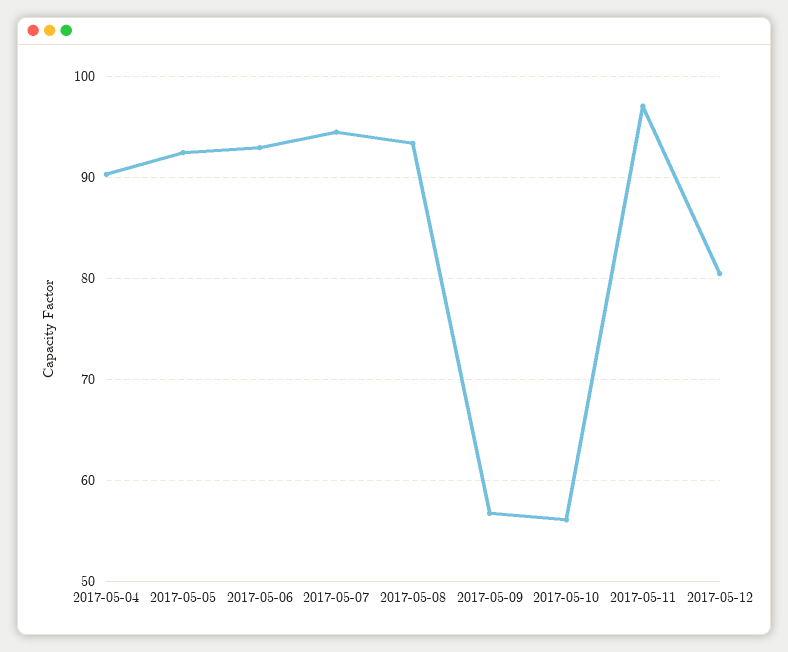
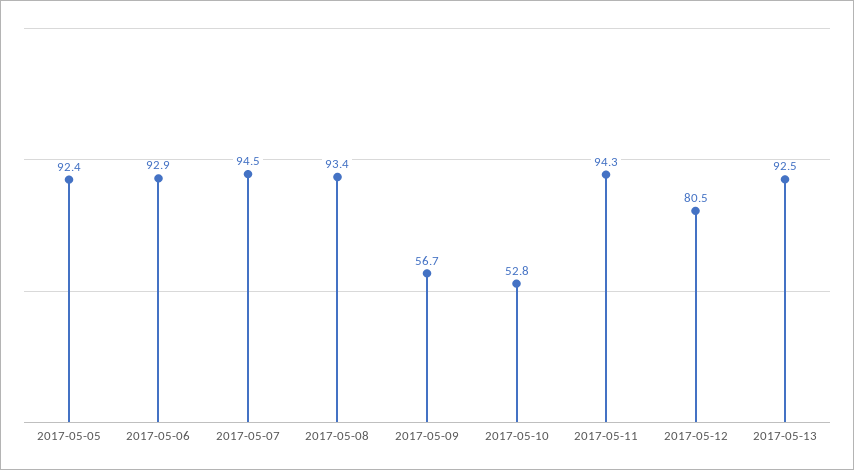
2017-05-04: 90 -> none
2017-05-10: 56 -> 52.8
2017-05-11: 97 -> 94.3
2017-05-13: none -> 92.5

